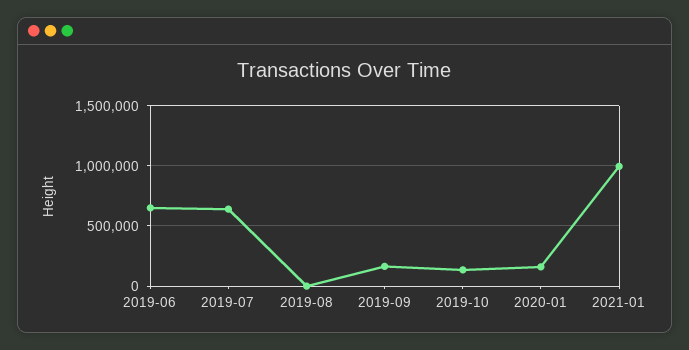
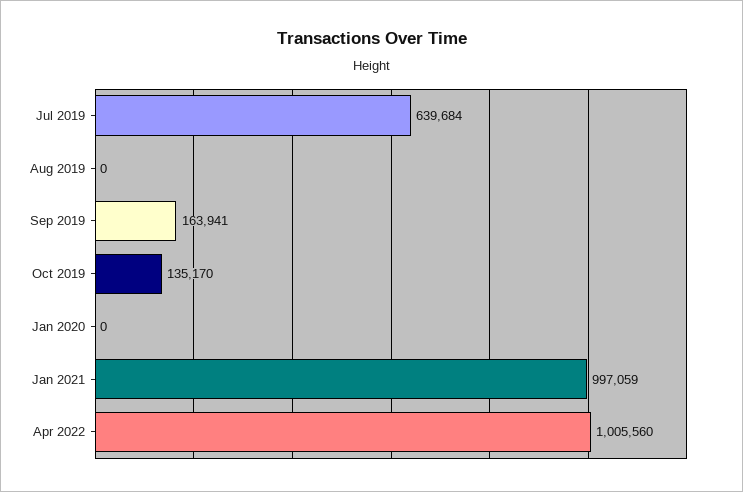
2019-06: 650000 -> none
2020-01: 150000 -> 0
Apr 2022: none -> 1005560

